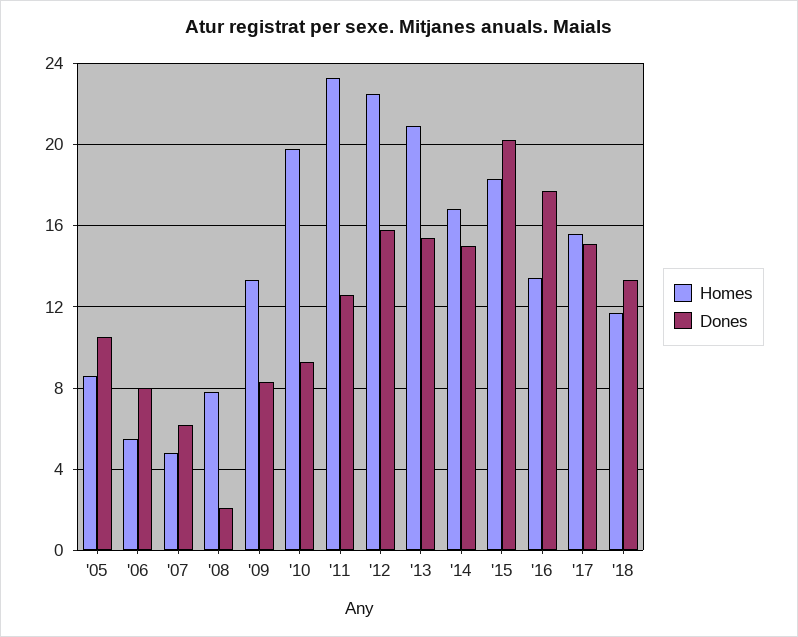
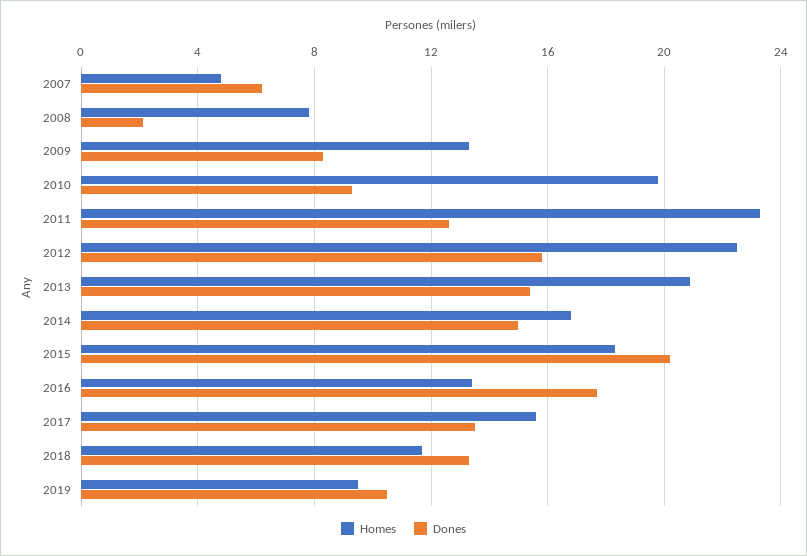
Homes, '05: 8.5 -> none
Dones, '05: 10.5 -> none
Homes, '06: 5.5 -> none
Dones, '06: 8 -> none
Dones, '17: 15 -> 13.5
Homes, 2019: none -> 9.5
Dones, 2019: none -> 10.5

